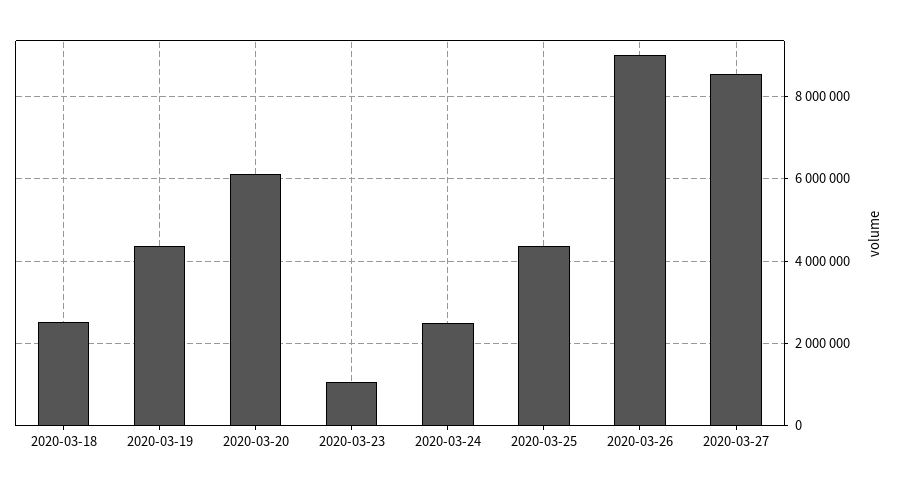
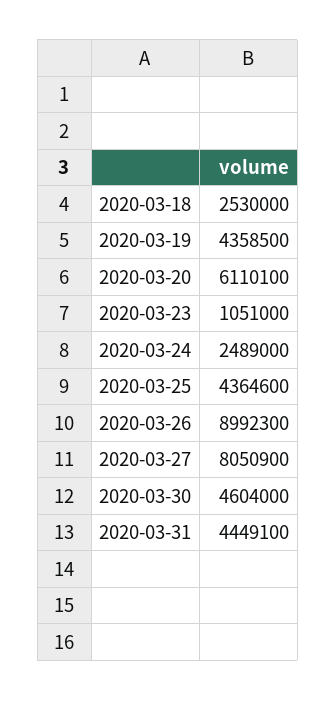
2020-03-27: 8600000 -> 8050900
2020-03-30: none -> 4604000
2020-03-31: none -> 4449100

